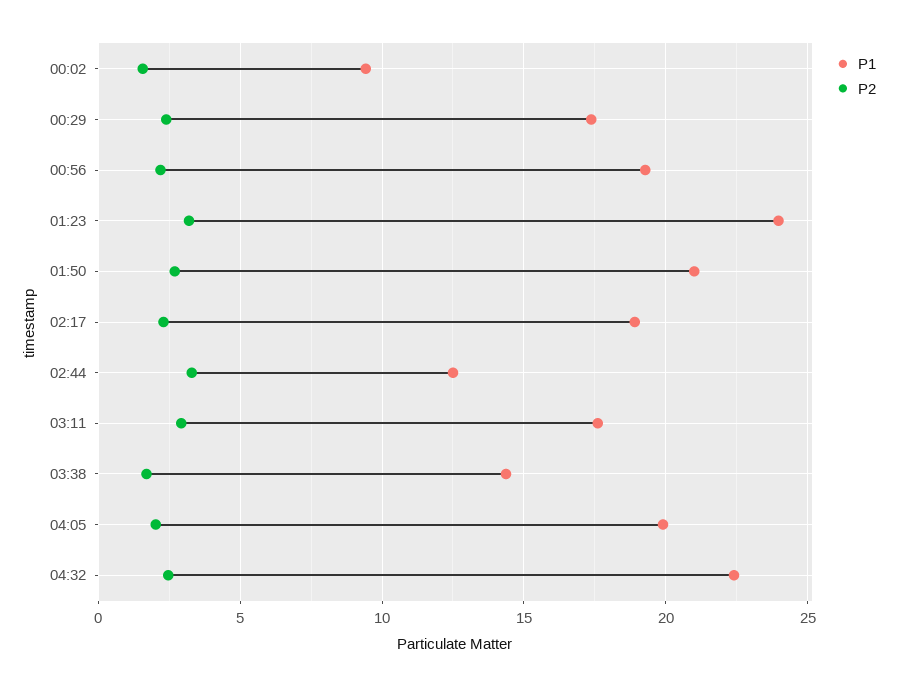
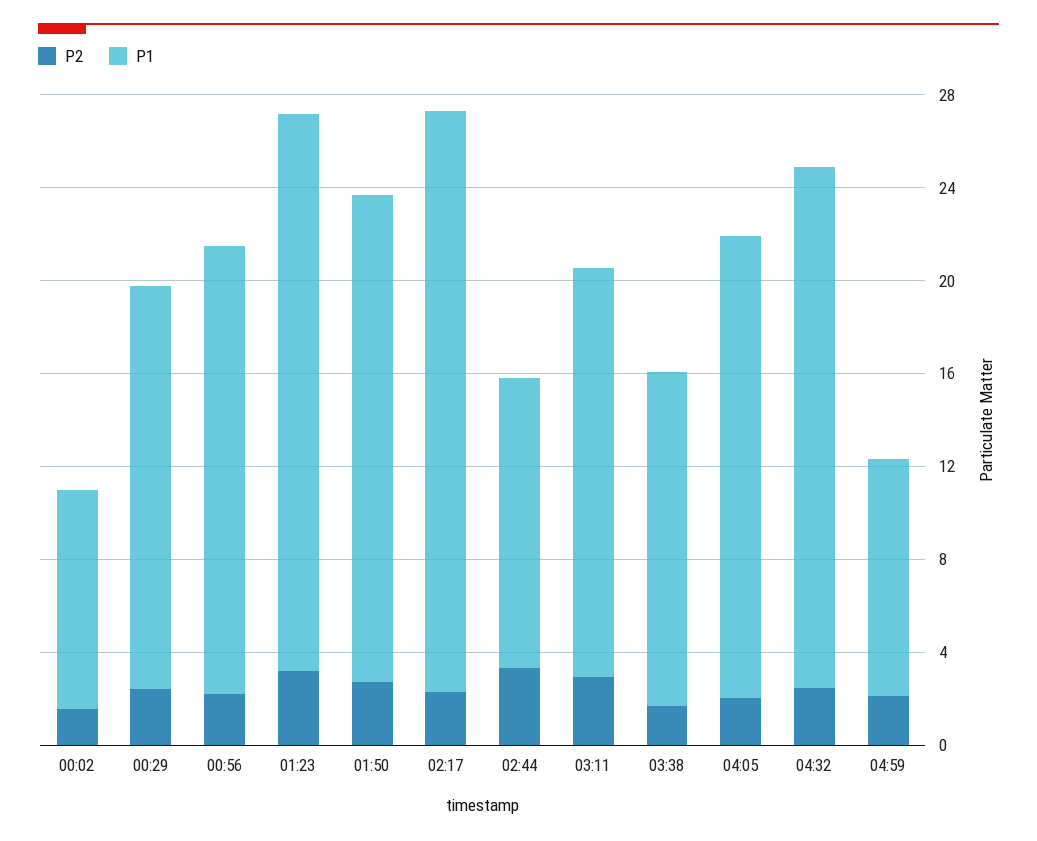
P1, 02:17: 19 -> 25
P2, 04:59: none -> 2
P1, 04:59: none -> 10

